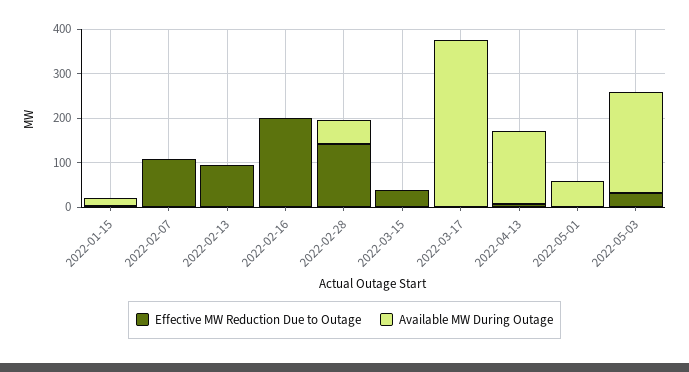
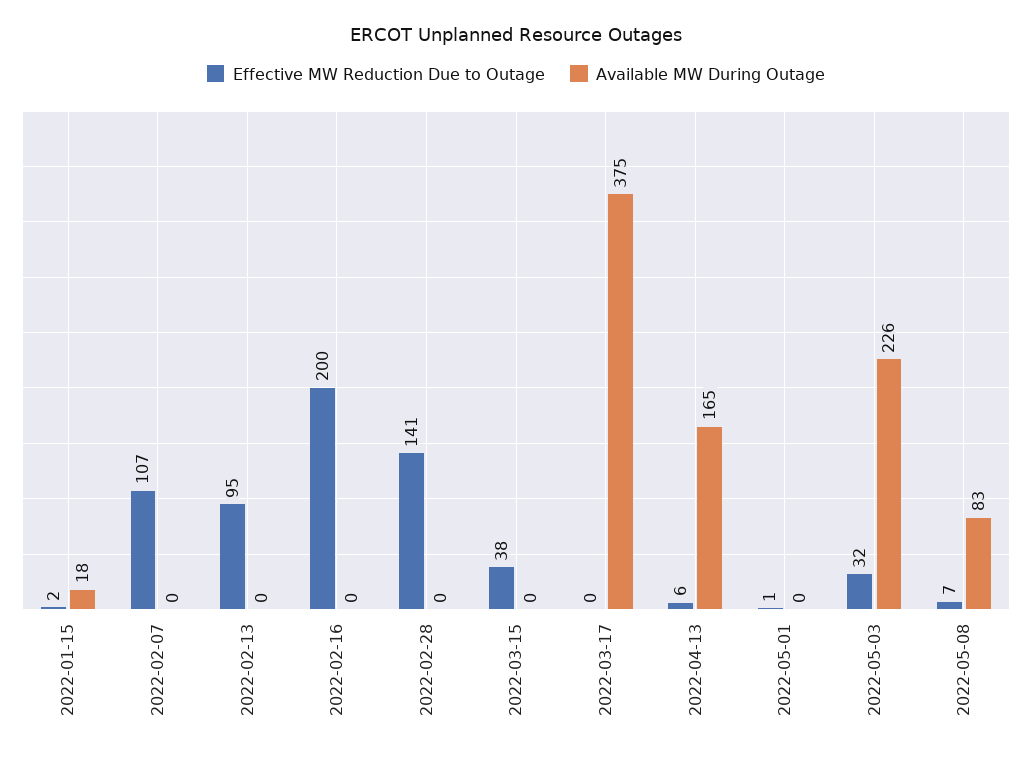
Available MW During Outage, 2022-02-28: 60 -> 0
Available MW During Outage, 2022-05-01: 60 -> 0
Effective MW Reduction Due to Outage, 2022-05-08: none -> 7
Available MW During Outage, 2022-05-08: none -> 83

